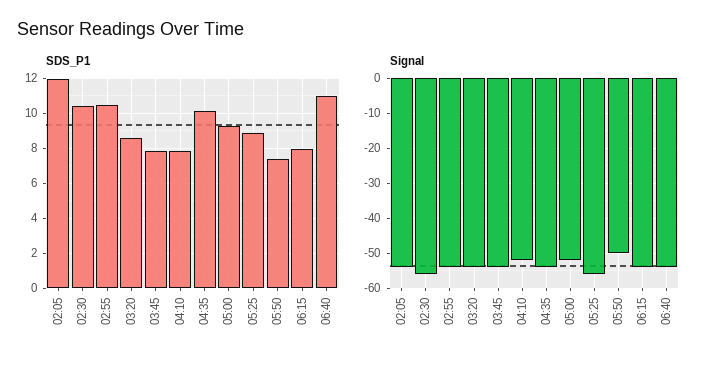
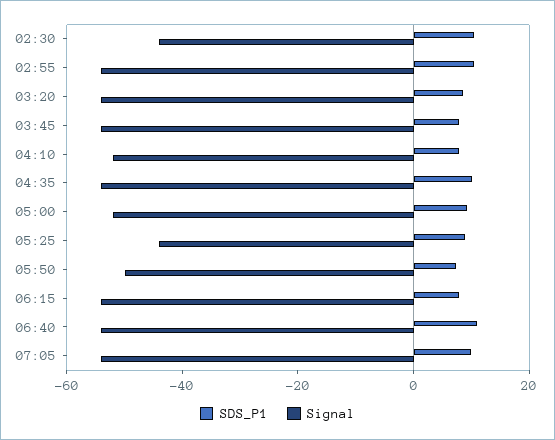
SDS_P1, 02:05: 12 -> none
Signal, 02:05: -55 -> none
Signal, 02:30: -55 -> -45
Signal, 05:25: -55 -> -45
SDS_P1, 07:05: none -> 10
Signal, 07:05: none -> -55

